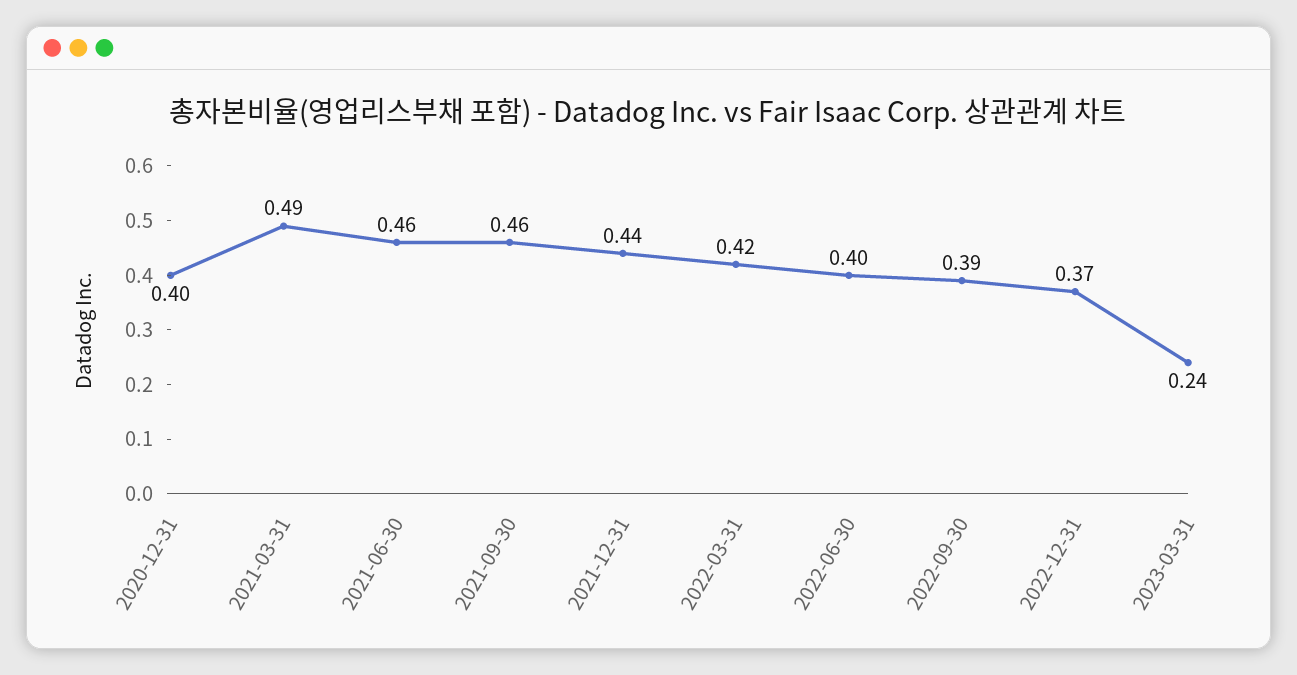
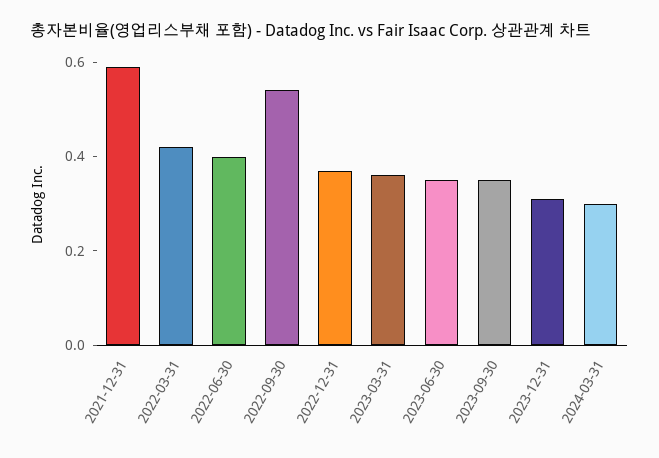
2020-12-31: 0.4 -> none
2021-03-31: 0.49 -> none
2021-06-30: 0.46 -> none
2021-09-30: 0.46 -> none
2021-12-31: 0.44 -> 0.6
2022-09-30: 0.39 -> 0.55
2023-03-31: 0.24 -> 0.35
2023-06-30: none -> 0.35
2023-09-30: none -> 0.35
2023-12-31: none -> 0.3
2024-03-31: none -> 0.3

